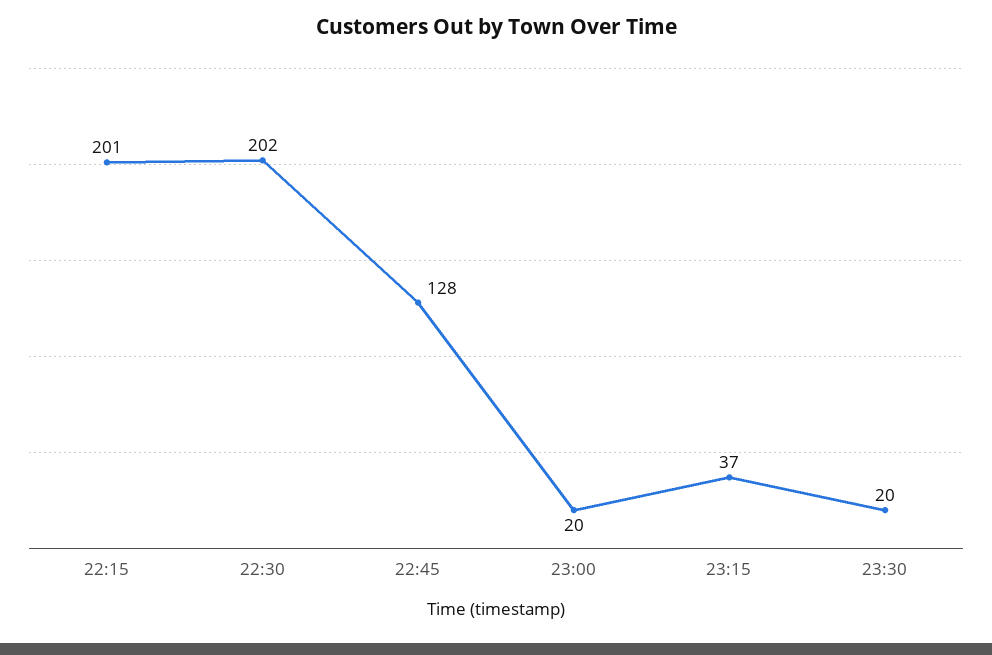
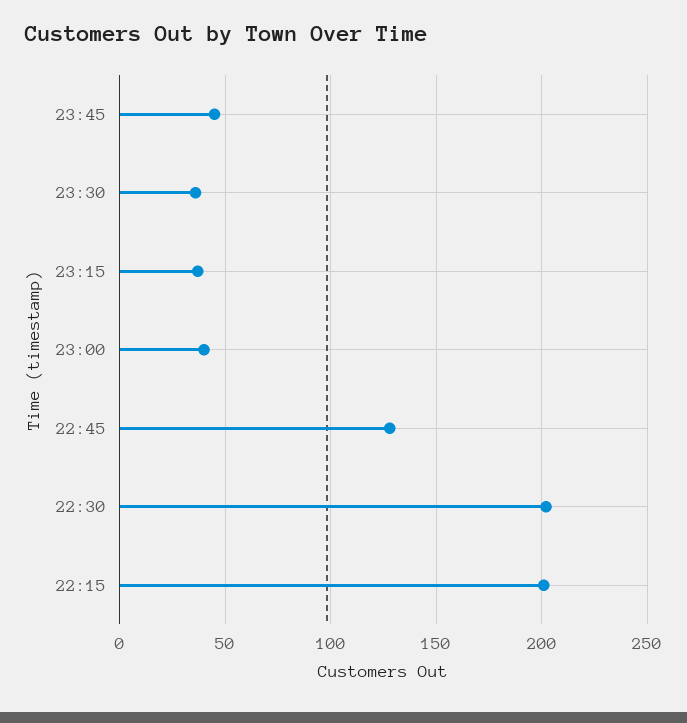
23:00: 20 -> 40
23:30: 20 -> 35
23:45: none -> 45

